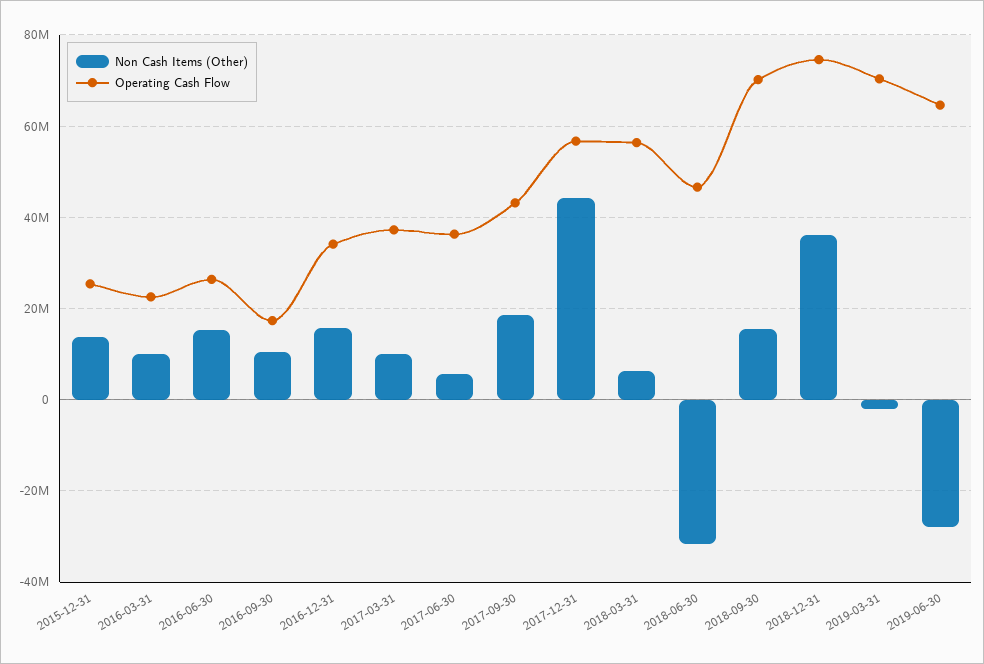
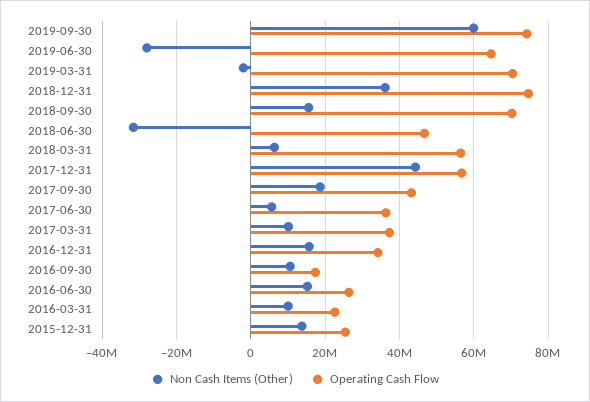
Non Cash Items (Other), 2019-09-30: none -> 60000000
Operating Cash Flow, 2019-09-30: none -> 74000000

